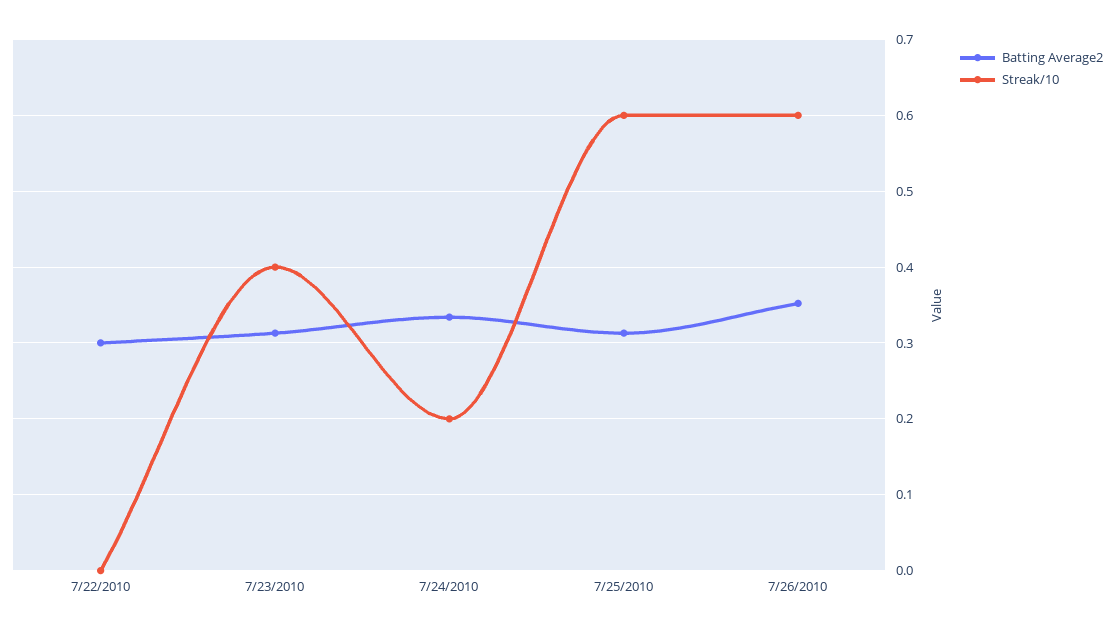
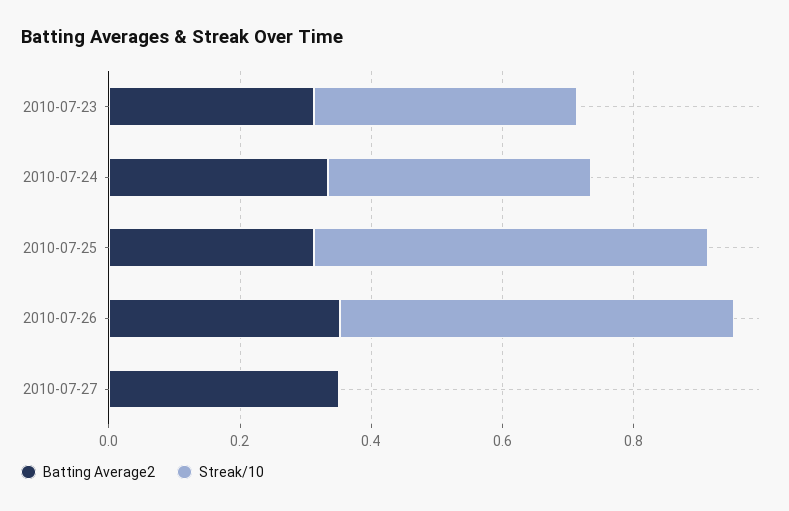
Batting Average2, 7/22/2010: 0.3 -> none
Streak/10, 7/22/2010: 0 -> none
Streak/10, 7/24/2010: 0.2 -> 0.4
Batting Average2, 2010-07-27: none -> 0.35
Streak/10, 2010-07-27: none -> 0

